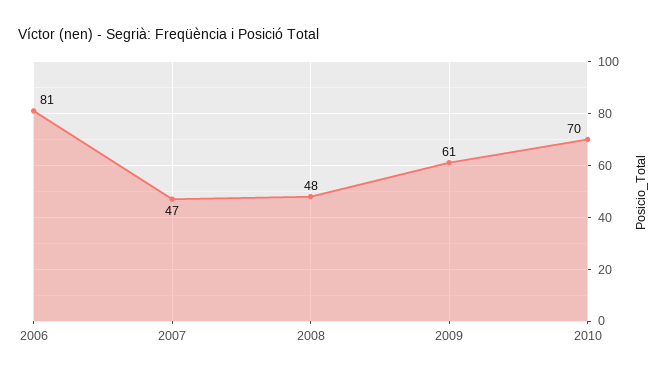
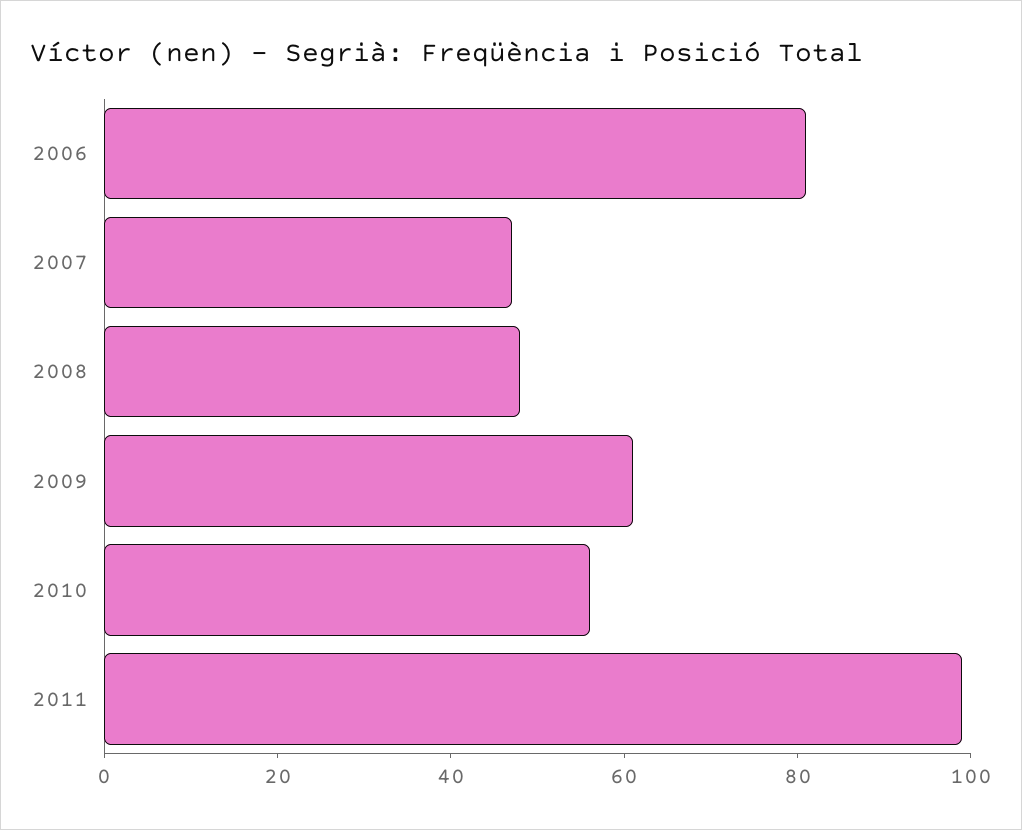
2010: 70 -> 55
2011: none -> 100

